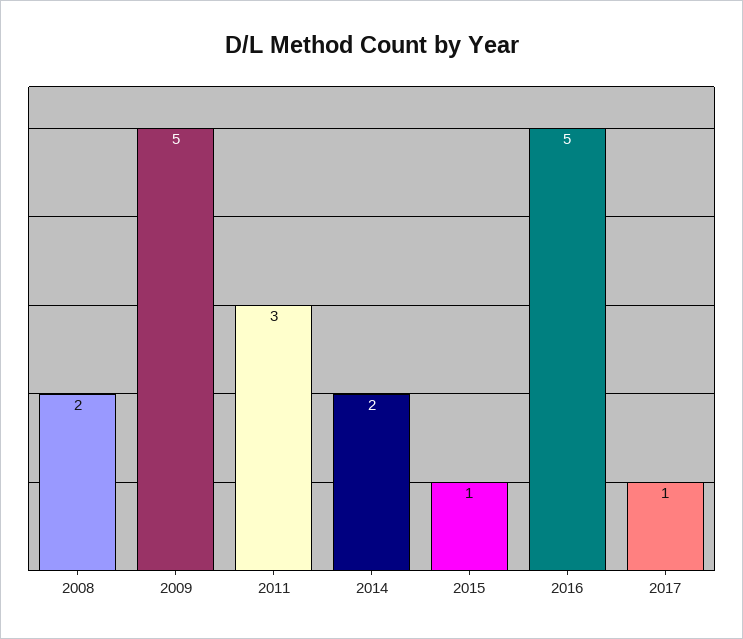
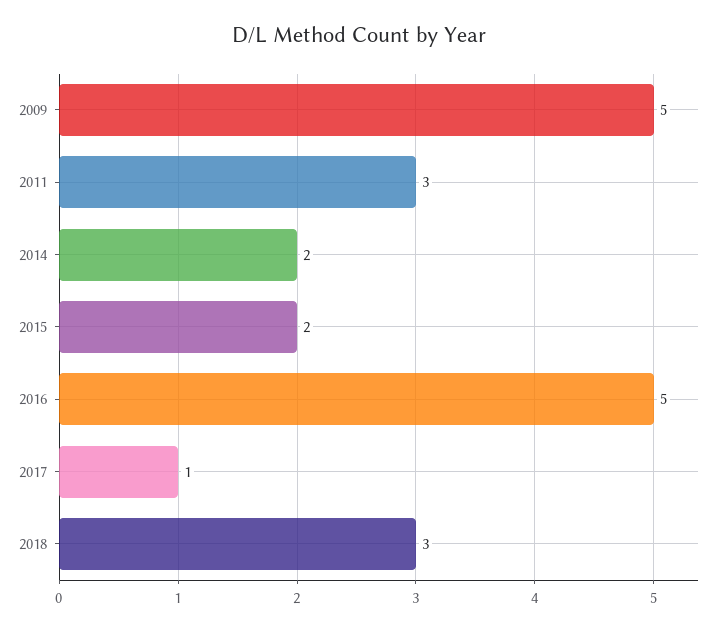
2008: 2 -> none
2015: 1 -> 2
2018: none -> 3

